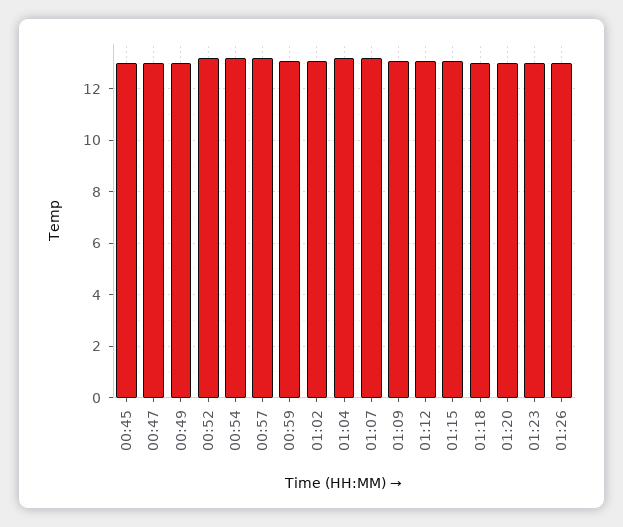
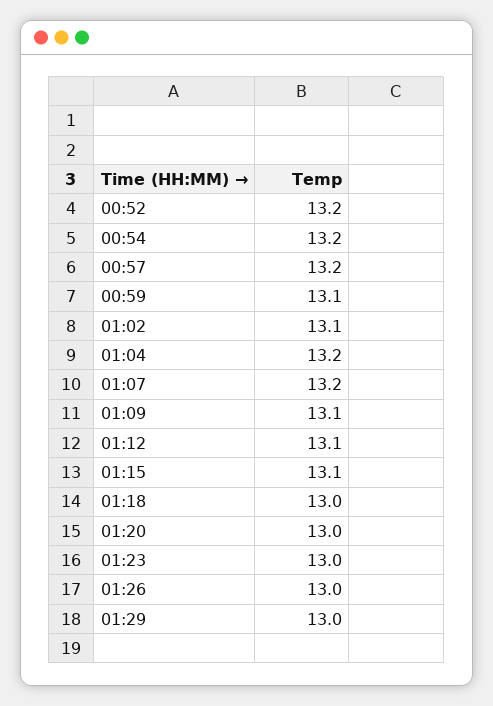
00:45: 13 -> none
00:47: 13 -> none
00:49: 13 -> none
01:29: none -> 13

